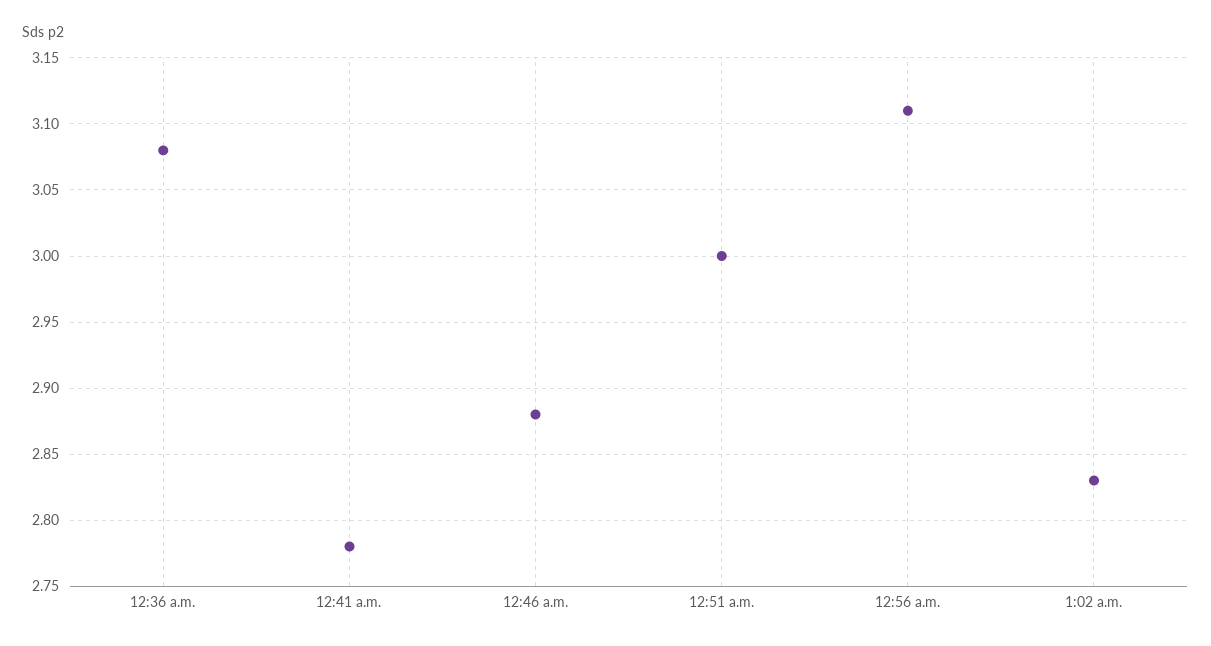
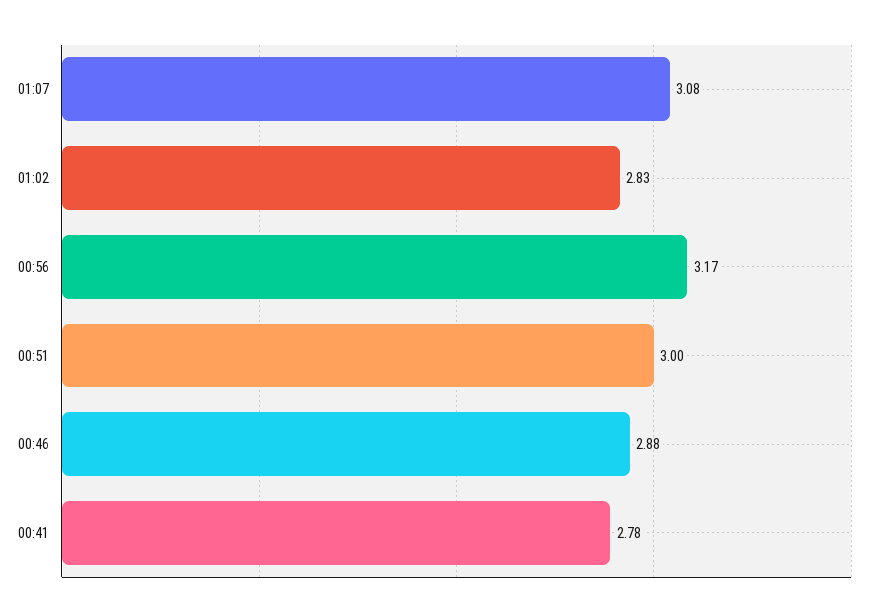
12:36 a.m.: 3.08 -> none
12:56 a.m.: 3.11 -> 3.17
01:07: none -> 3.08

